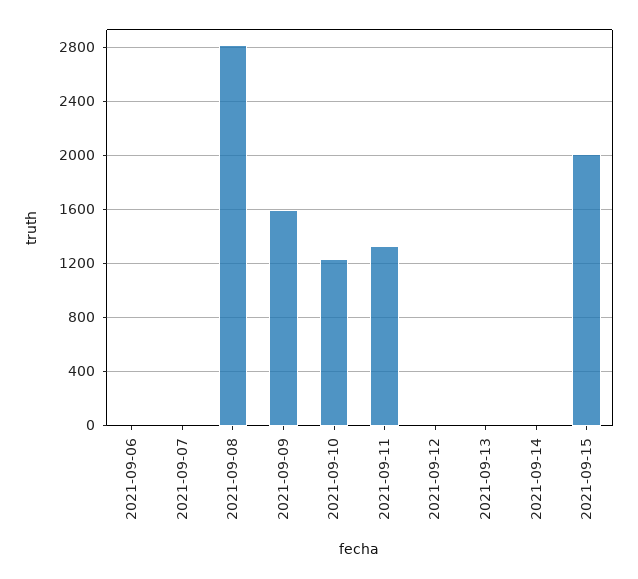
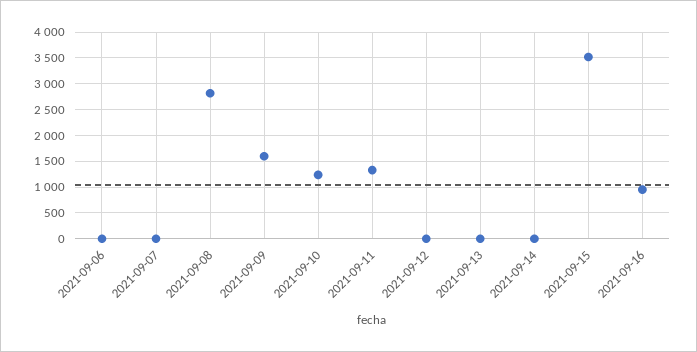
2021-09-15: 2000 -> 3500
2021-09-16: none -> 1000

